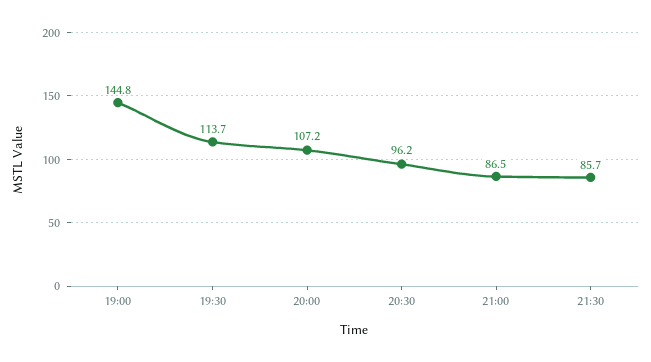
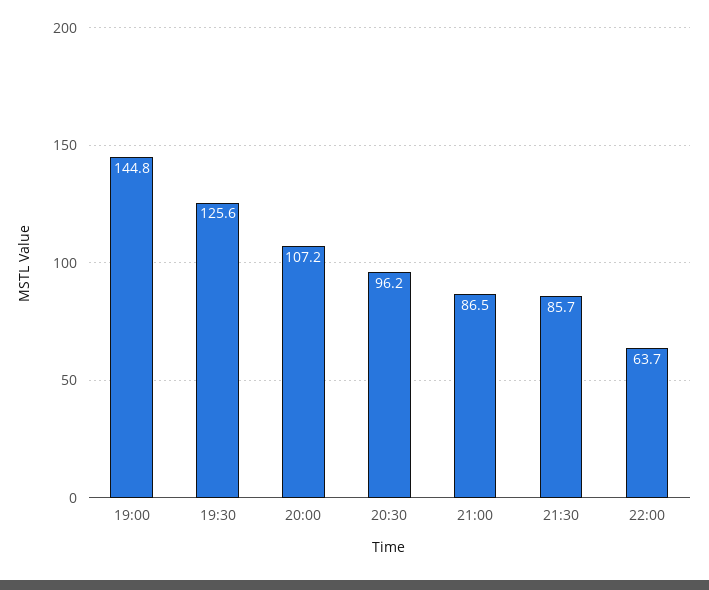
19:30: 113.7 -> 125.6
22:00: none -> 63.7

